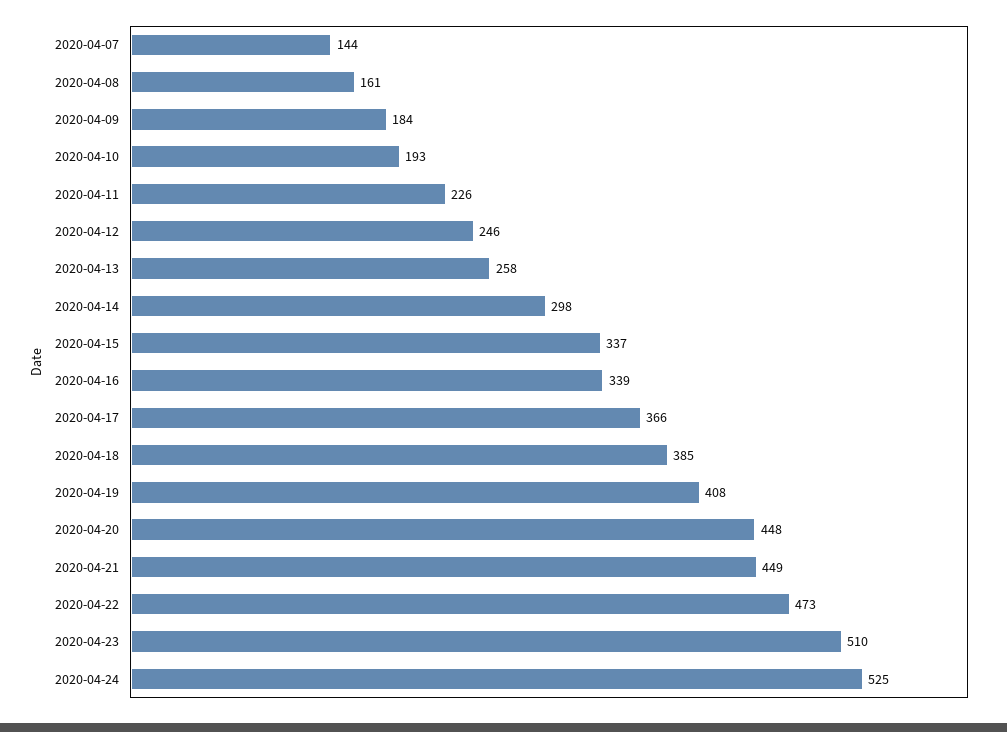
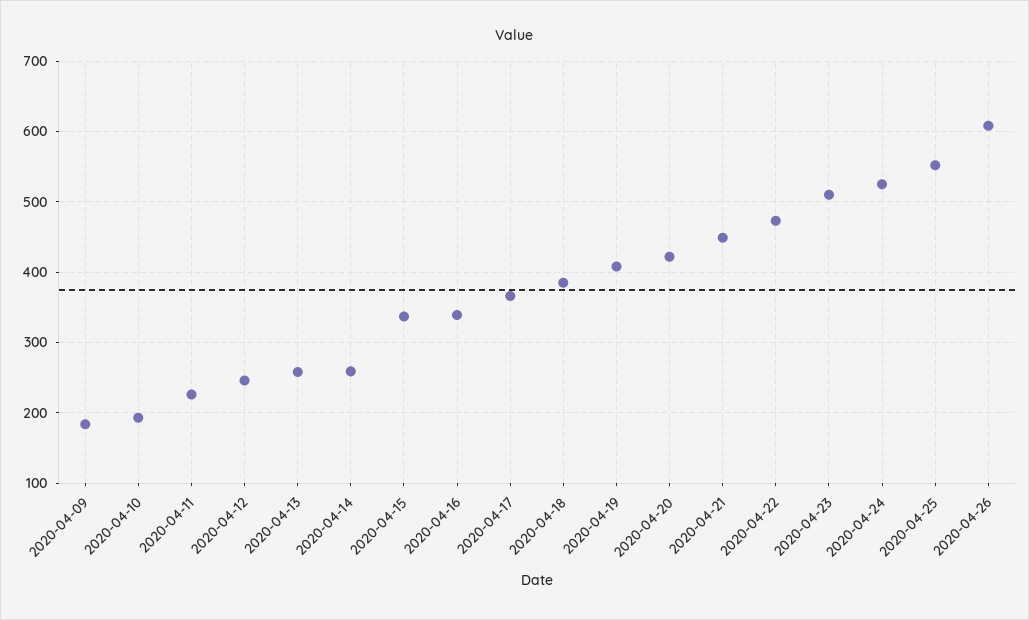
2020-04-07: 144 -> none
2020-04-08: 161 -> none
2020-04-14: 298 -> 260
2020-04-20: 448 -> 420
2020-04-25: none -> 550
2020-04-26: none -> 610

